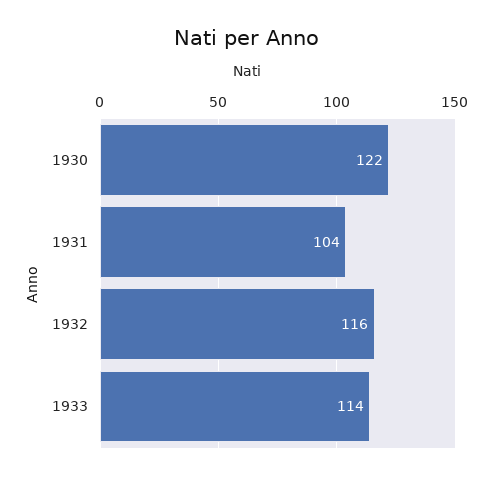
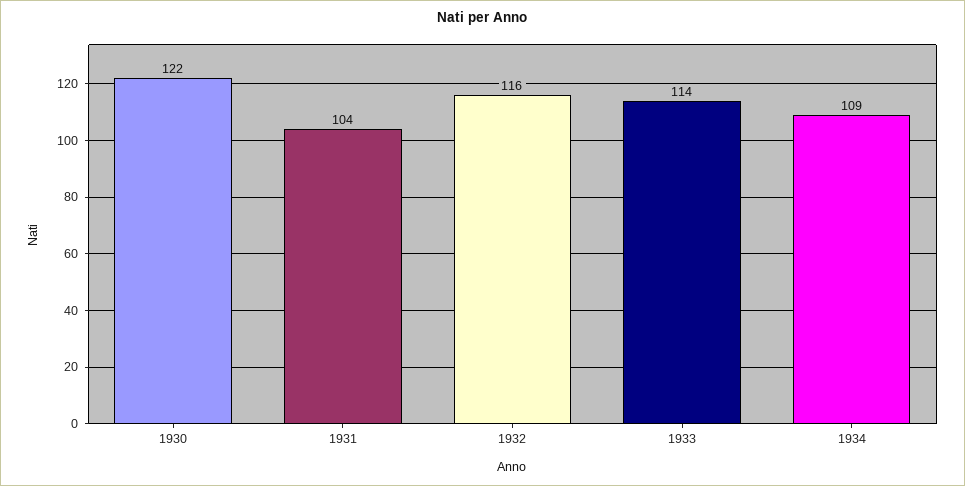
1934: none -> 109

